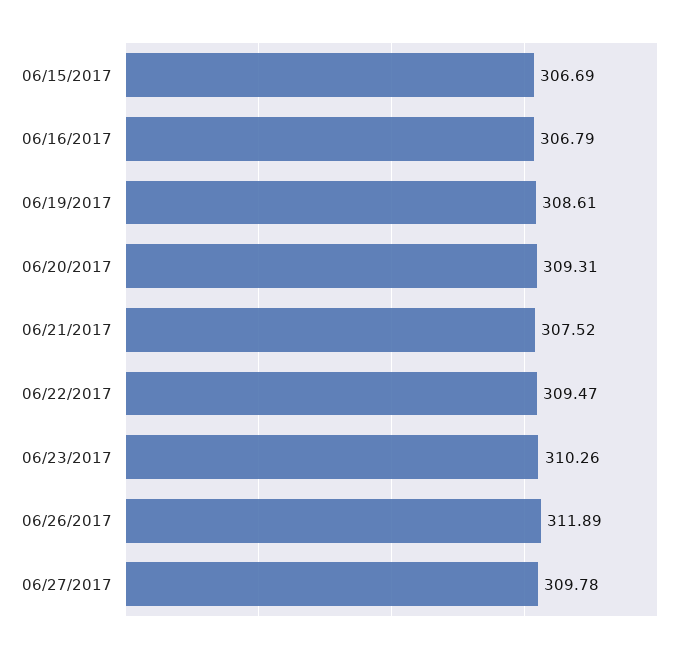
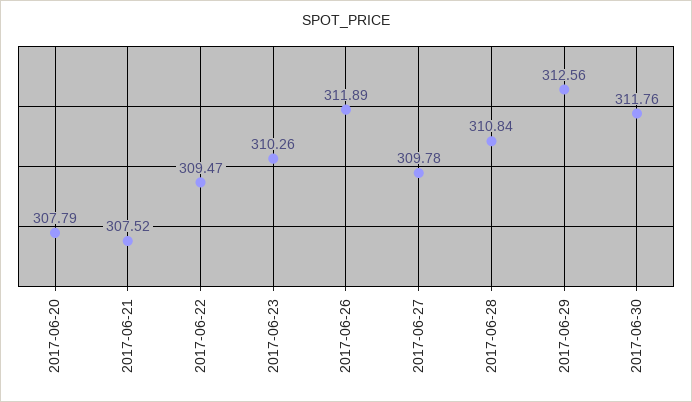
06/15/2017: 306.69 -> none
06/16/2017: 306.79 -> none
06/19/2017: 308.61 -> none
06/20/2017: 309.31 -> 307.79
2017-06-28: none -> 310.84
2017-06-29: none -> 312.56
2017-06-30: none -> 311.76

